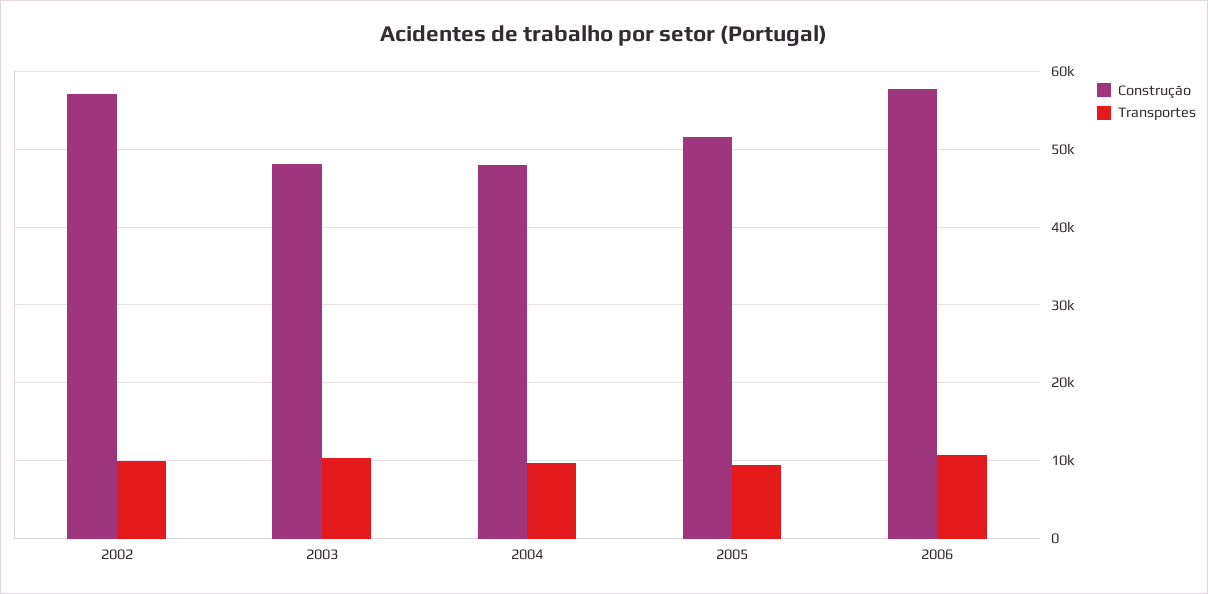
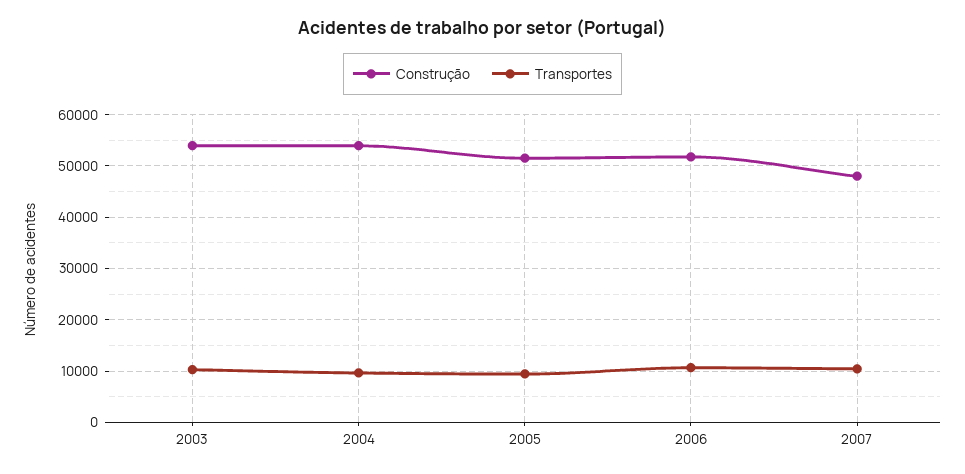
Construção, 2002: 57000 -> none
Transportes, 2002: 10000 -> none
Construção, 2003: 48000 -> 54000
Construção, 2004: 48000 -> 54000
Construção, 2006: 58000 -> 52000
Construção, 2007: none -> 48000
Transportes, 2007: none -> 10000

